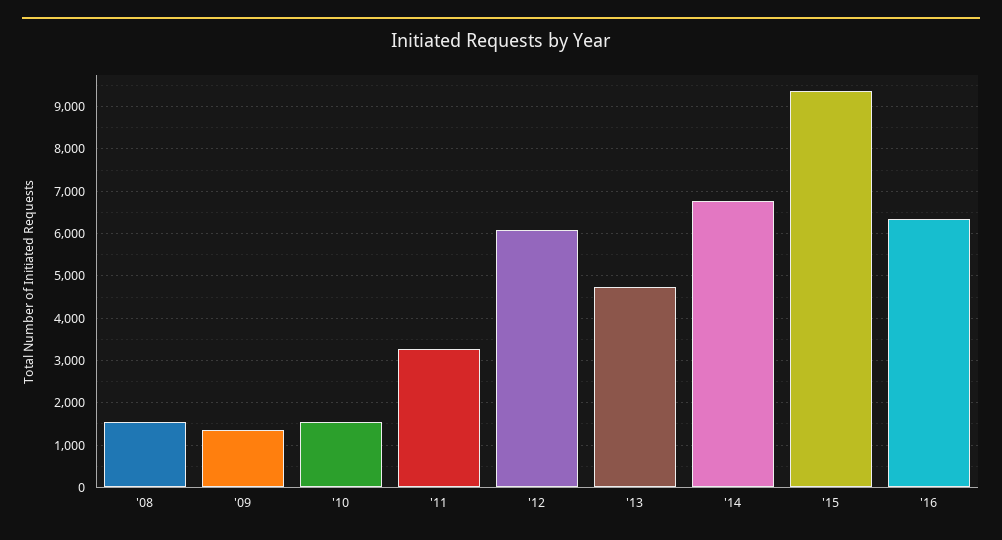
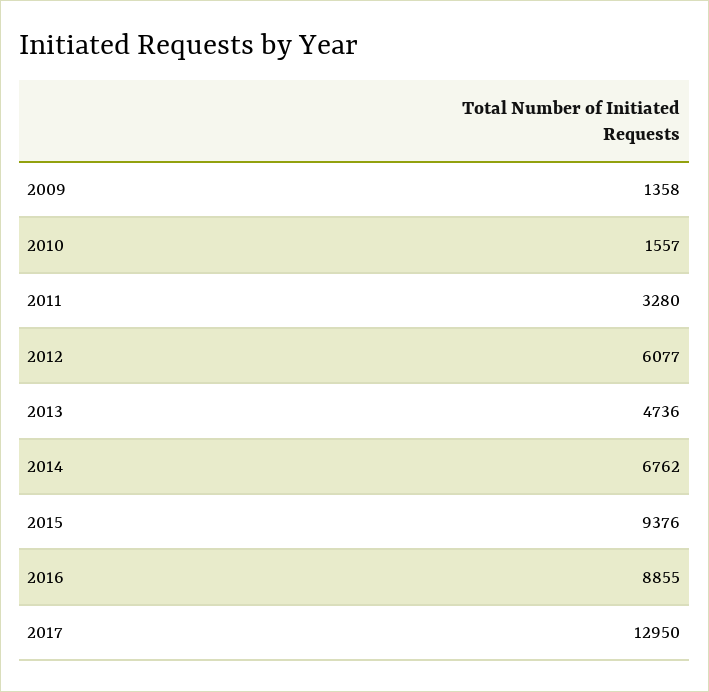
'08: 1600 -> none
'16: 6400 -> 8855
2017: none -> 12950

